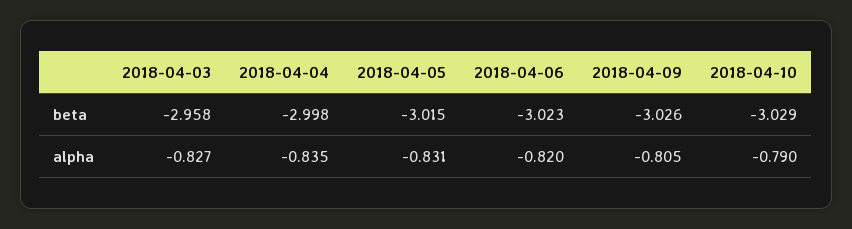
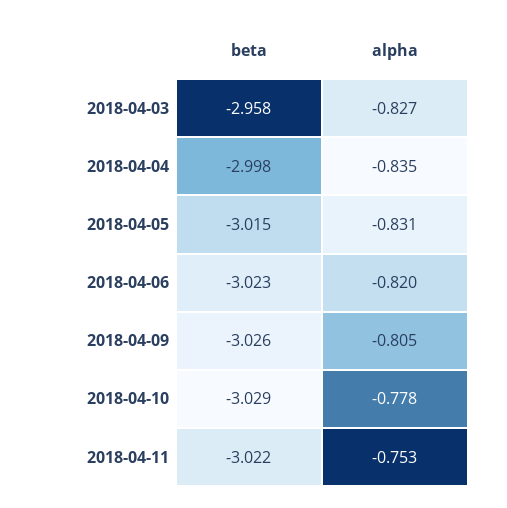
2018-04-10, alpha: -0.79 -> -0.778
2018-04-11, beta: none -> -3.022
2018-04-11, alpha: none -> -0.753

